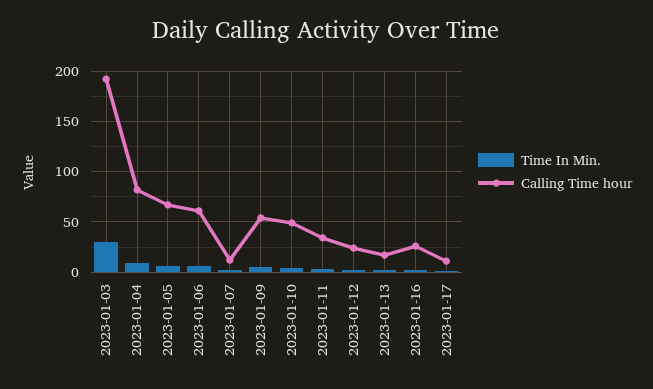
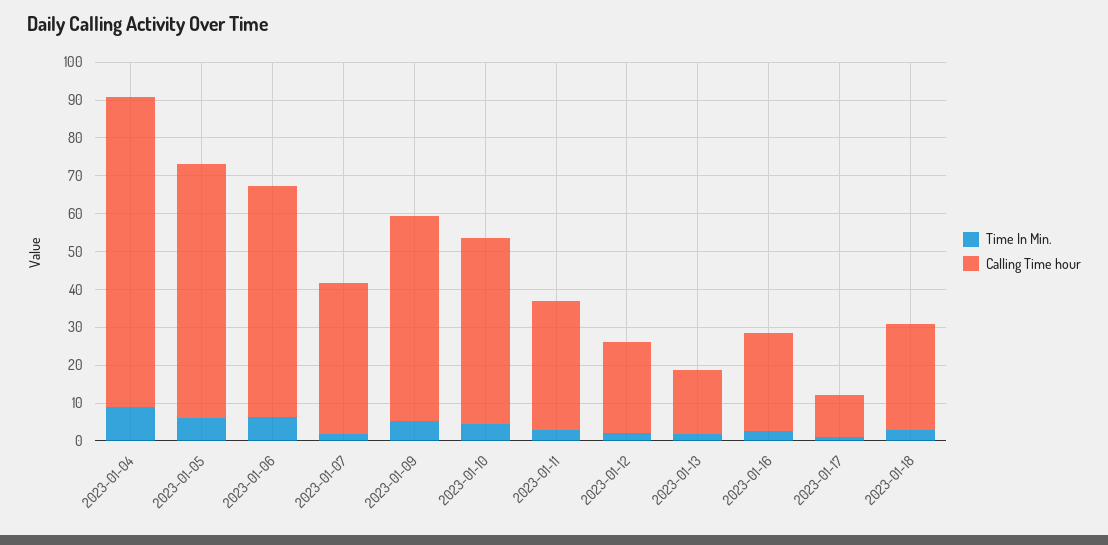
Time In Min., 2023-01-03: 30 -> none
Calling Time hour, 2023-01-03: 190 -> none
Calling Time hour, 2023-01-07: 10 -> 40
Time In Min., 2023-01-18: none -> 2.5
Calling Time hour, 2023-01-18: none -> 27.5

